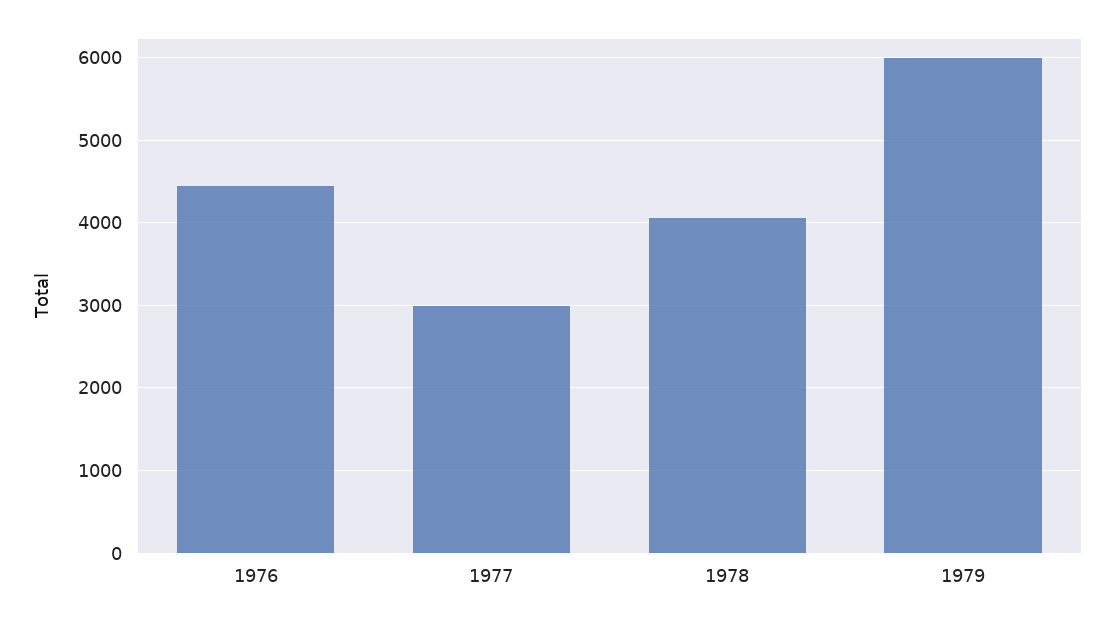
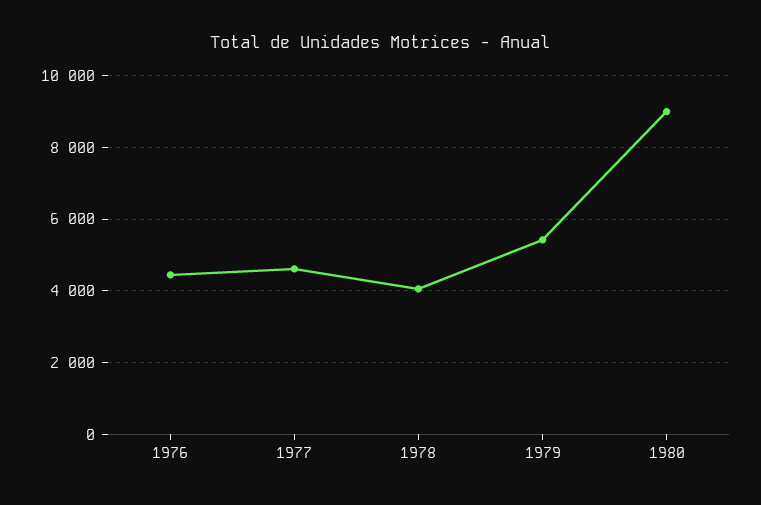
1977: 3000 -> 4600
1979: 6000 -> 5400
1980: none -> 9000

